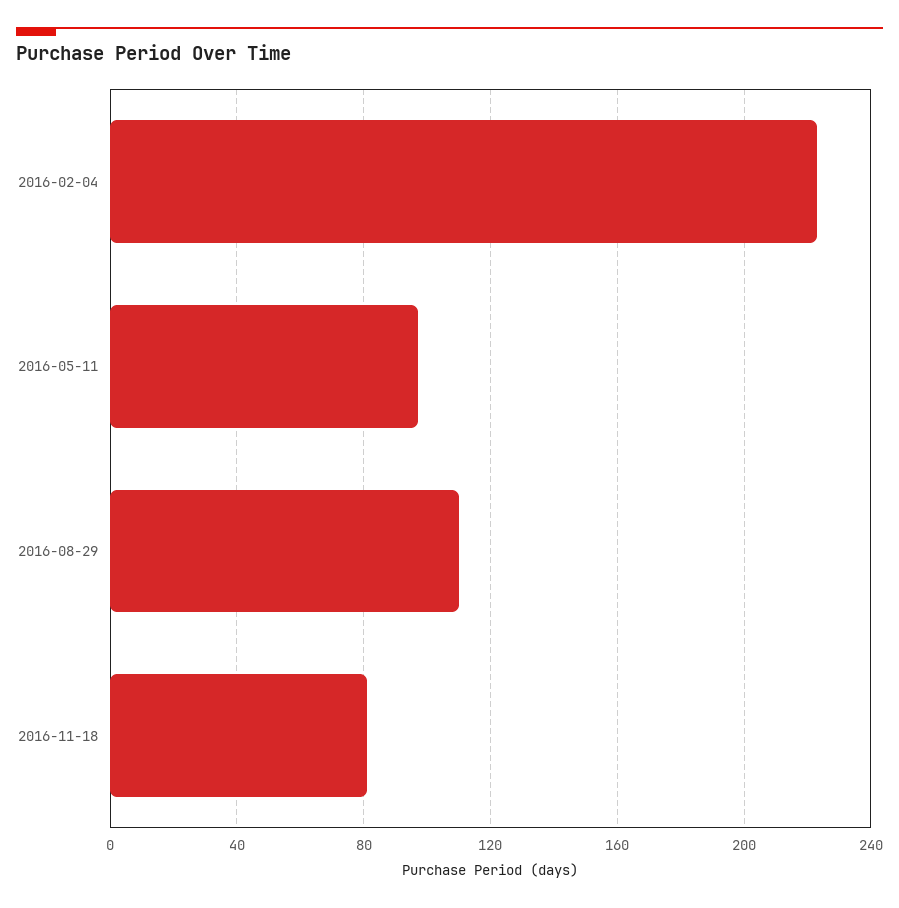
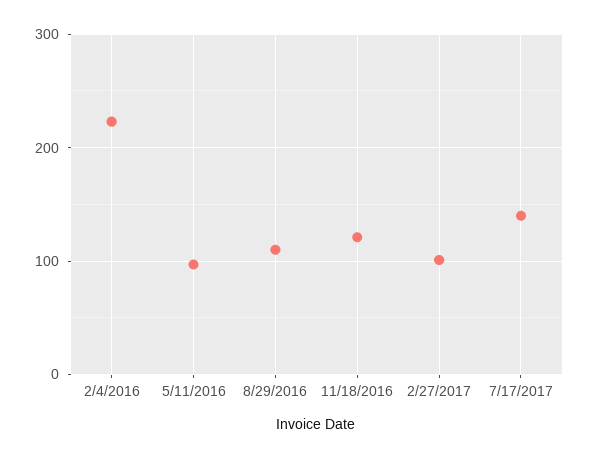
2016-11-18: 80 -> 120
2/27/2017: none -> 100
7/17/2017: none -> 140

